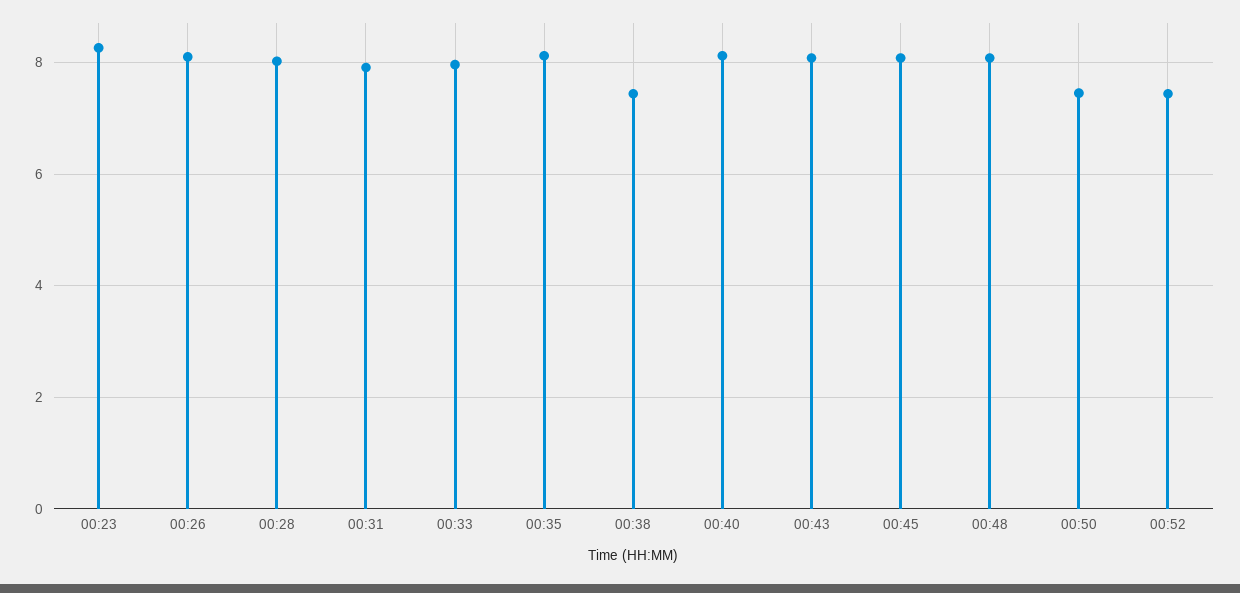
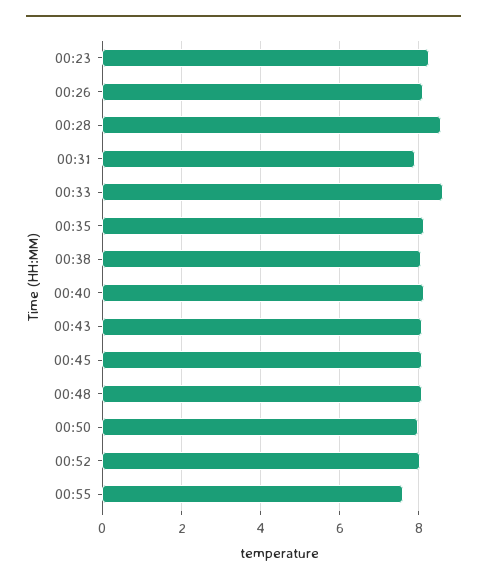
00:28: 8 -> 8.6
00:33: 8 -> 8.6
00:38: 7.4 -> 8
00:50: 7.4 -> 8
00:52: 7.4 -> 8
00:55: none -> 7.6

